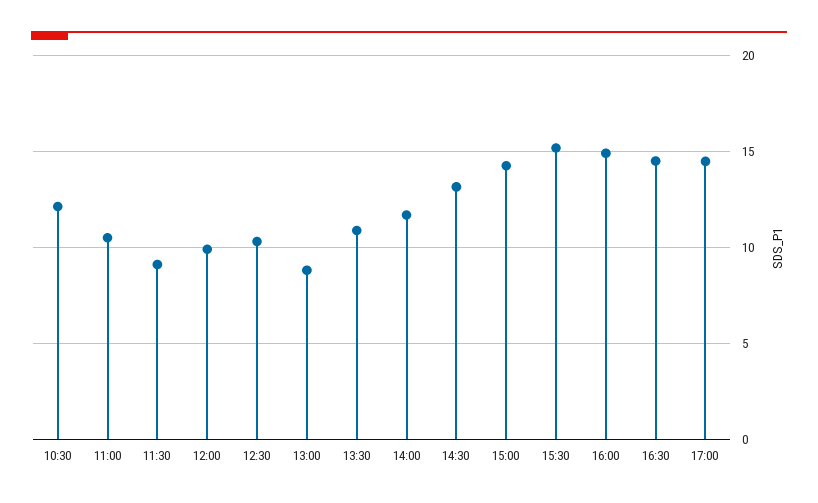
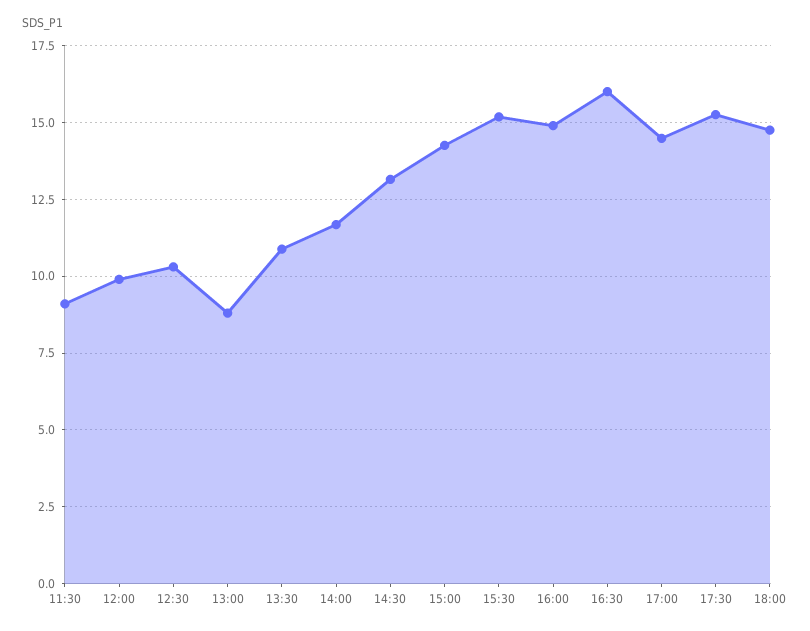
10:30: 12 -> none
11:00: 10.5 -> none
16:30: 14.5 -> 16
17:30: none -> 15.25
18:00: none -> 14.75

